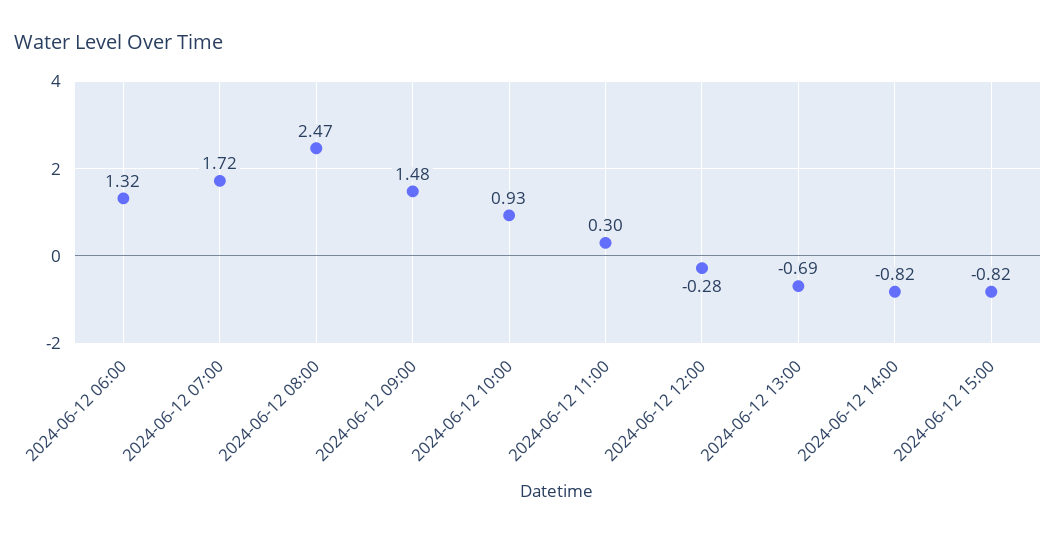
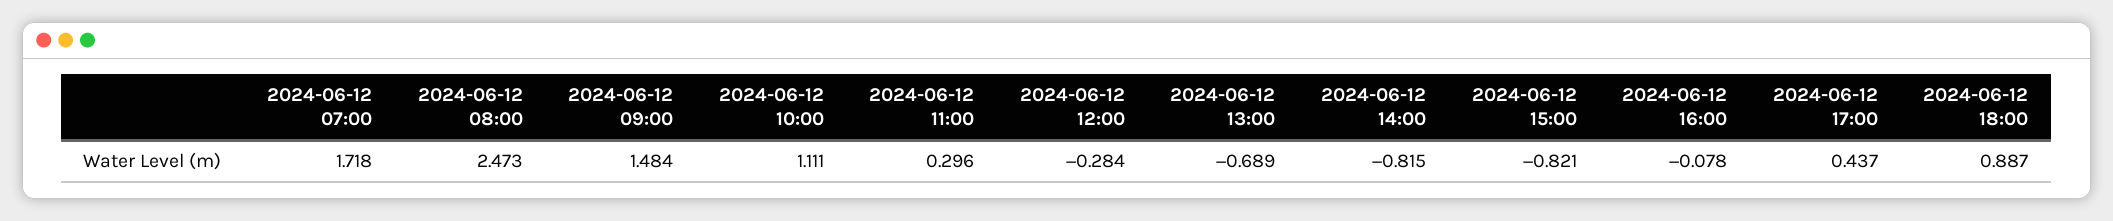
2024-06-12 06:00: 1.32 -> none
2024-06-12 10:00: 0.93 -> 1.111
2024-06-12 16:00: none -> -0.078
2024-06-12 17:00: none -> 0.437
2024-06-12 18:00: none -> 0.887

